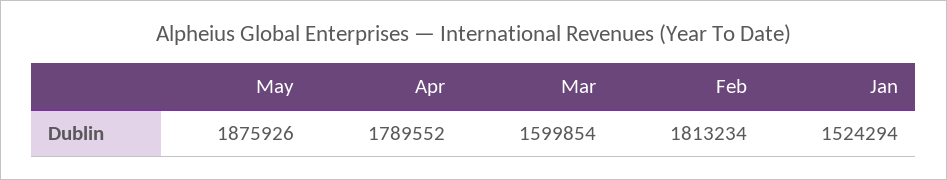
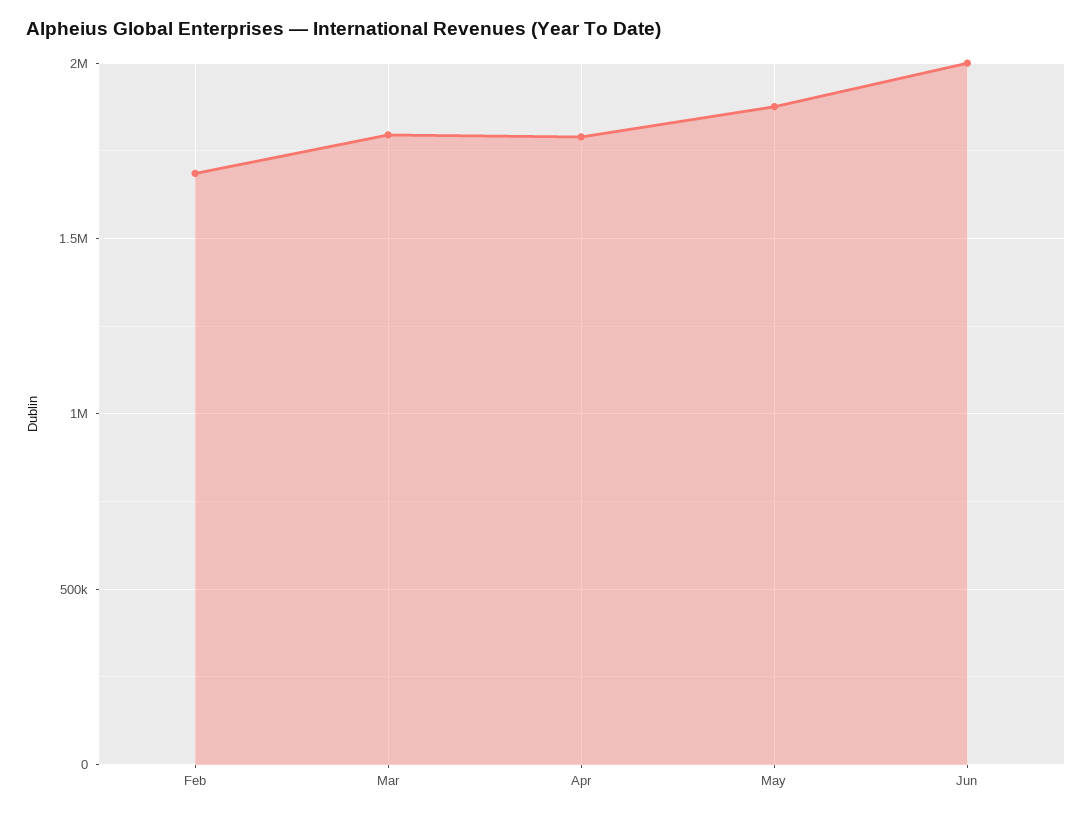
Mar: 1599854 -> 1800000
Feb: 1813234 -> 1700000
Jan: 1524294 -> none
Jun: none -> 2000000

